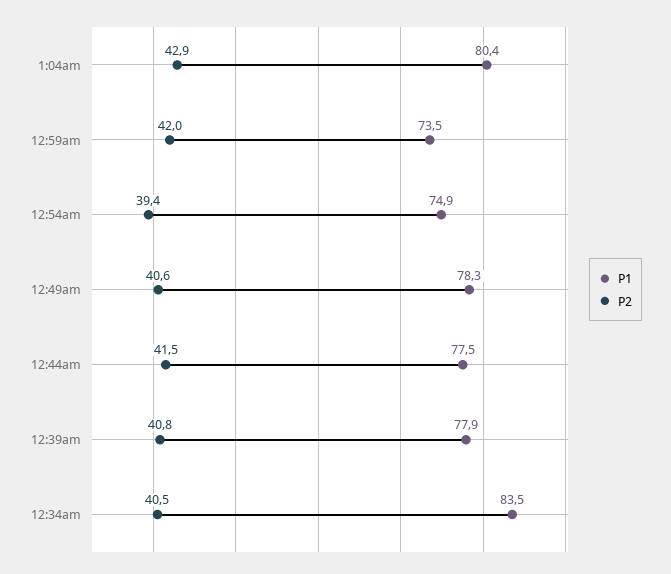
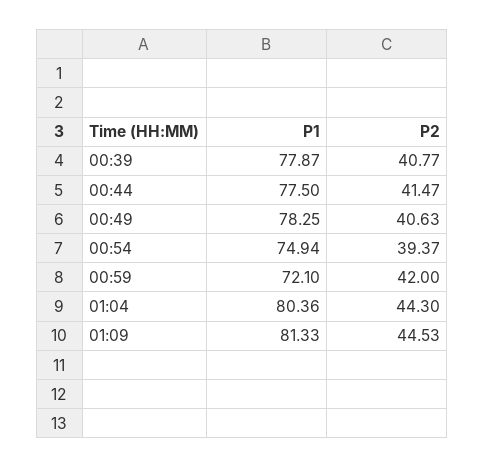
P2, 1:04am: 42.9 -> 44.3
P1, 12:59am: 73.5 -> 72.1
P1, 12:34am: 83.5 -> none
P2, 12:34am: 40.5 -> none
P1, 01:09: none -> 81.33
P2, 01:09: none -> 44.53

